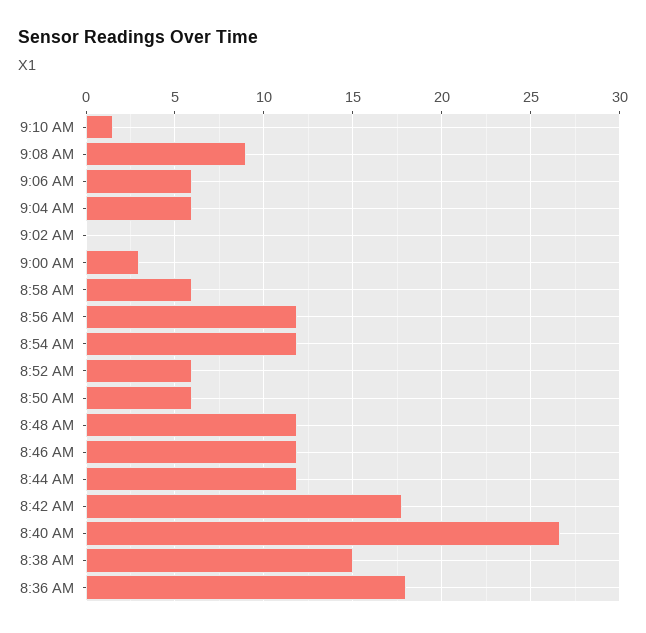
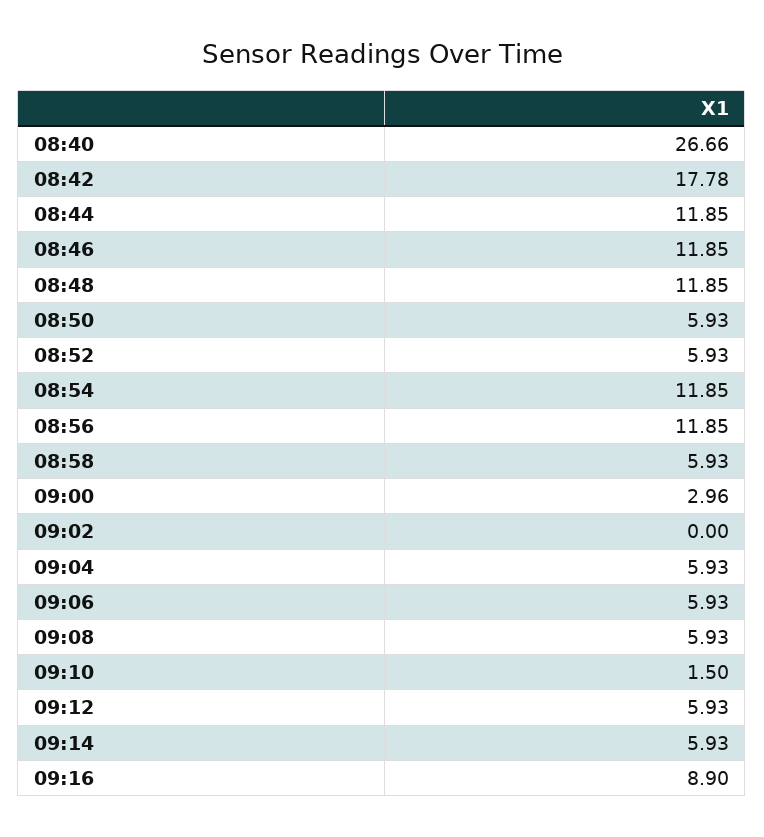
9:08 AM: 9 -> 5.93
8:38 AM: 15 -> none
8:36 AM: 18 -> none
09:12: none -> 5.93
09:14: none -> 5.93
09:16: none -> 8.9

